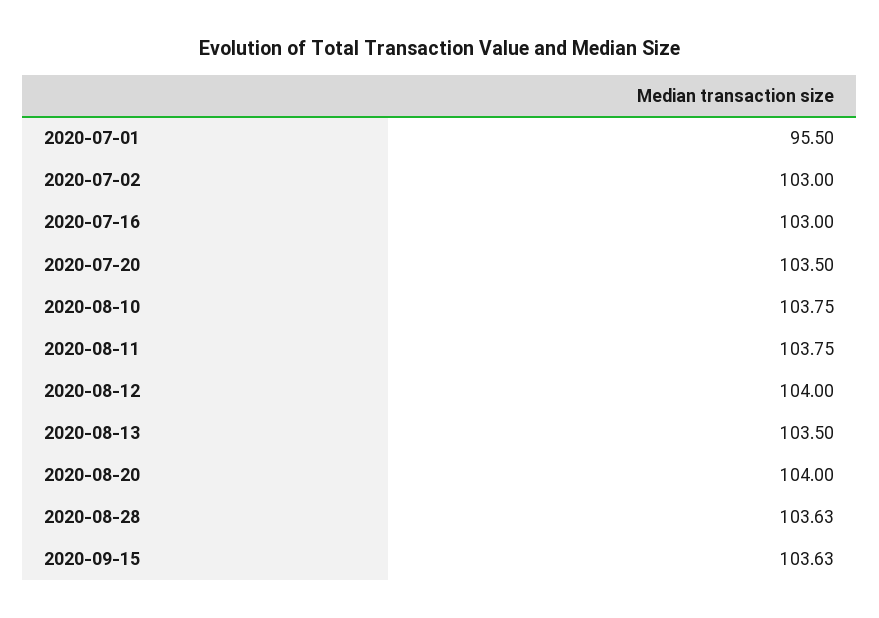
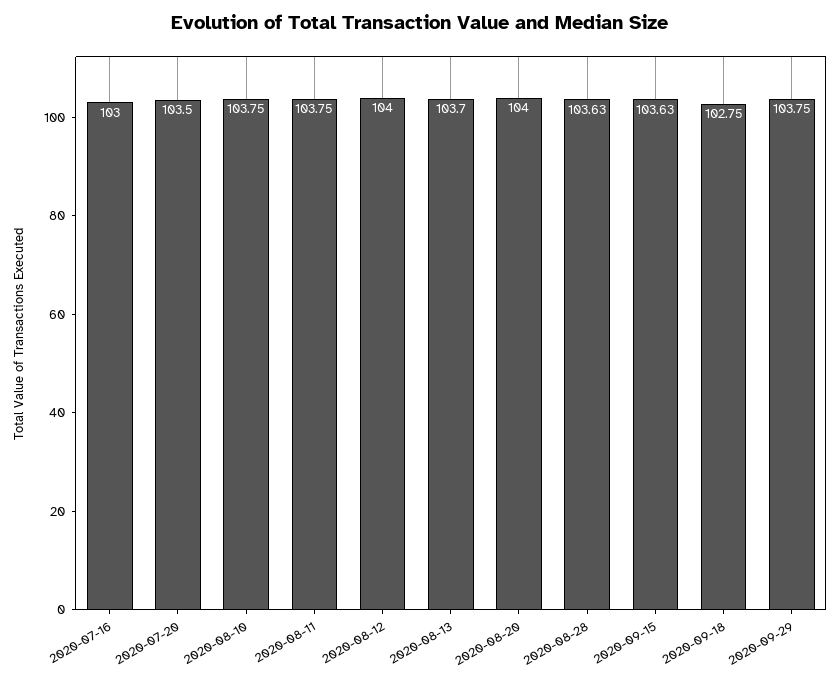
2020-07-01: 95.5 -> none
2020-07-02: 103 -> none
2020-08-13: 103.5 -> 103.7
2020-09-18: none -> 102.75
2020-09-29: none -> 103.75

